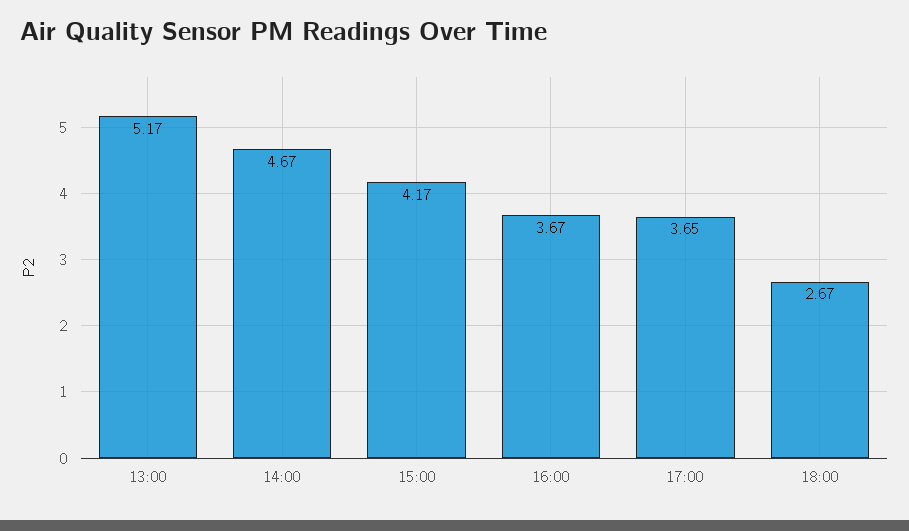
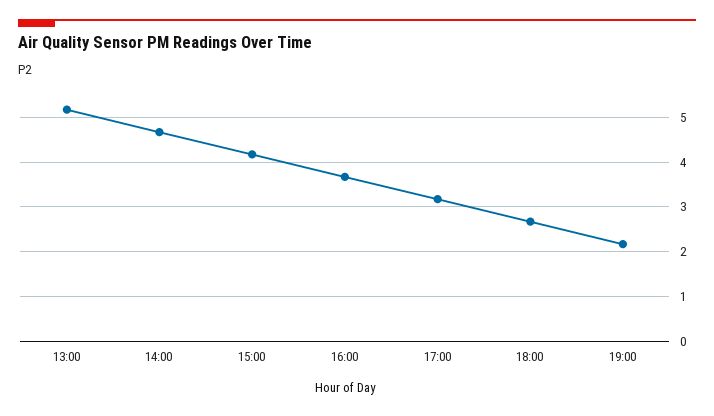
17:00: 3.65 -> 3.2
19:00: none -> 2.2

